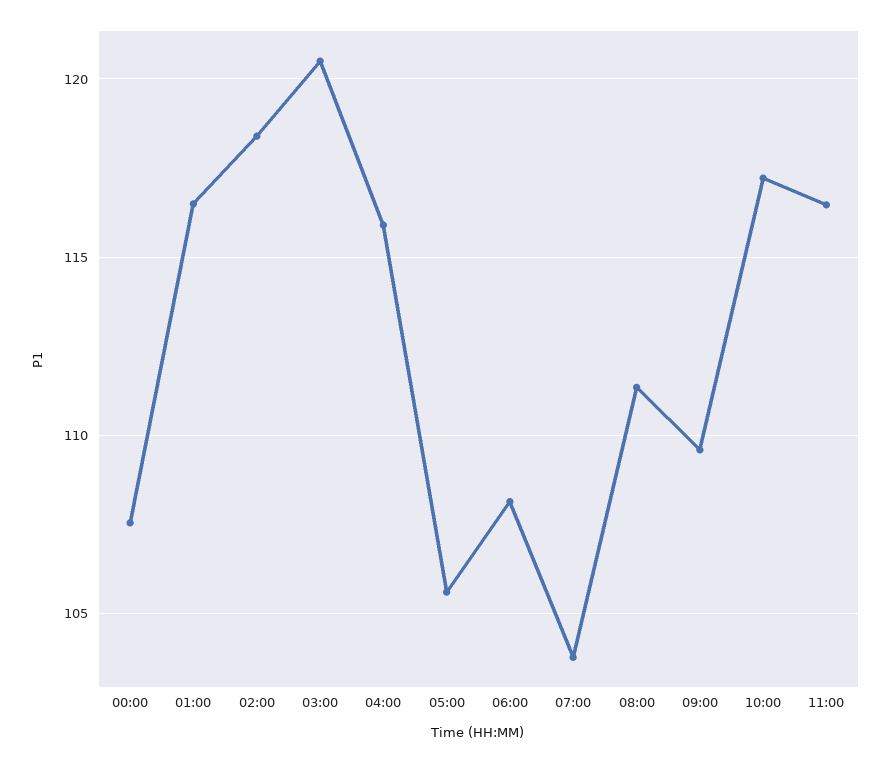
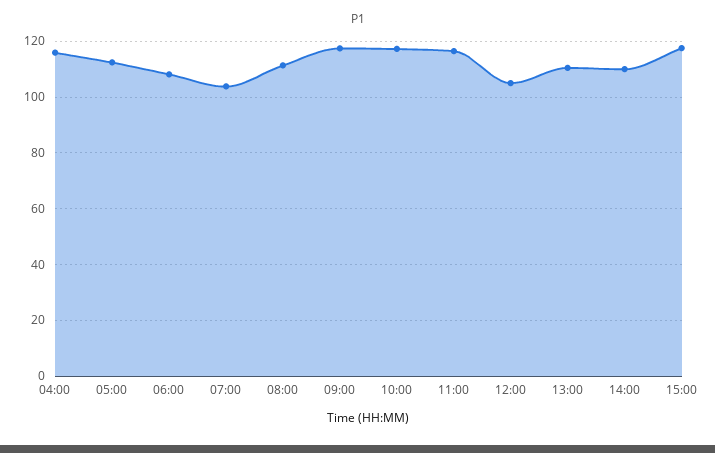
00:00: 107.5 -> none
01:00: 116.5 -> none
02:00: 118.5 -> none
03:00: 120.5 -> none
05:00: 105.5 -> 112.5
09:00: 109.5 -> 117.5
12:00: none -> 105
13:00: none -> 110
14:00: none -> 110
15:00: none -> 117.5

